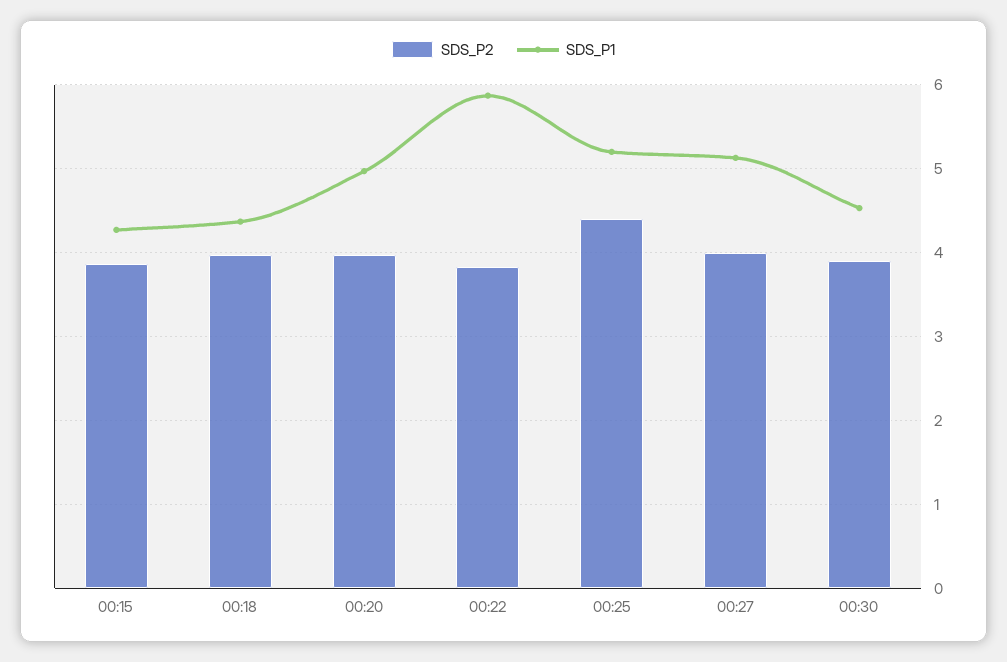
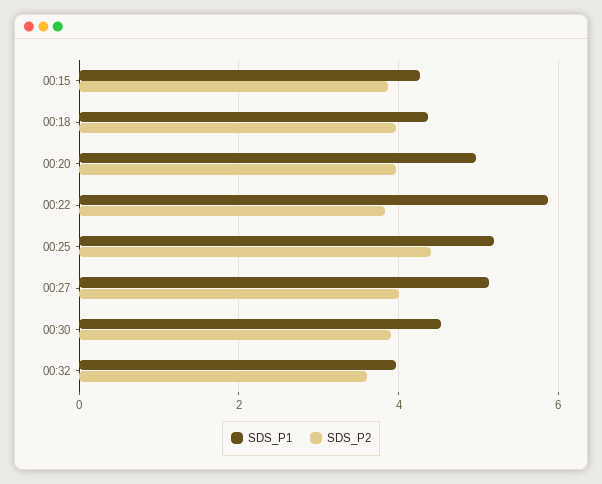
SDS_P1, 00:32: none -> 4
SDS_P2, 00:32: none -> 3.6

